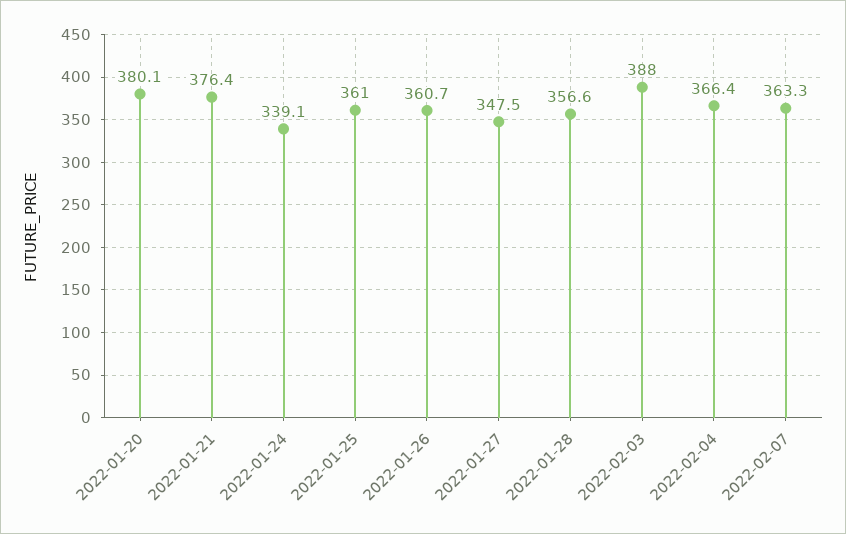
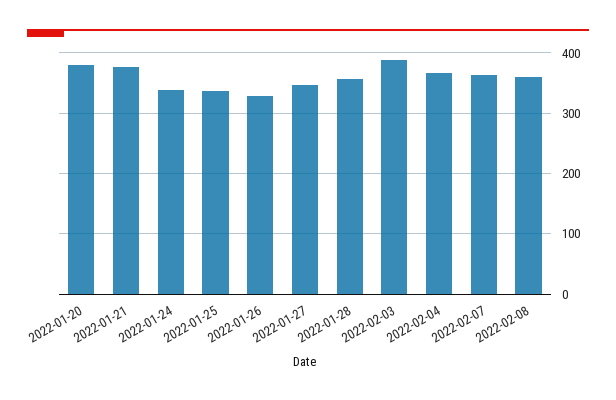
2022-01-25: 361 -> 340
2022-01-26: 360.7 -> 330
2022-02-08: none -> 360

